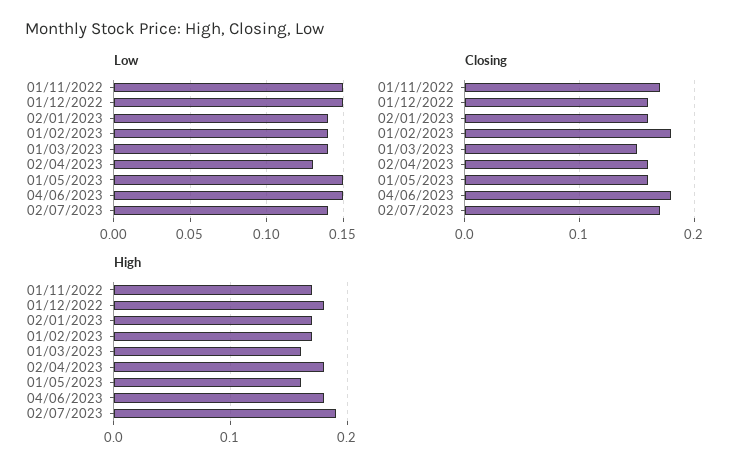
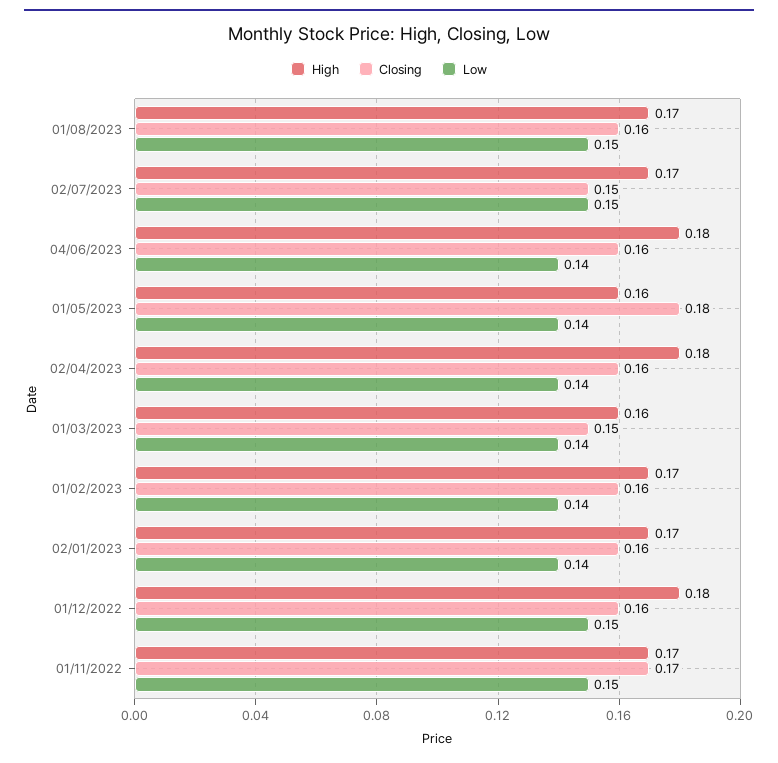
Low, 02/04/2023: 0.13 -> 0.14
Low, 01/05/2023: 0.15 -> 0.14
Low, 04/06/2023: 0.15 -> 0.14
Low, 02/07/2023: 0.14 -> 0.15
Closing, 01/02/2023: 0.18 -> 0.16
Closing, 01/05/2023: 0.16 -> 0.18
Closing, 04/06/2023: 0.18 -> 0.16
Closing, 02/07/2023: 0.17 -> 0.15
High, 02/07/2023: 0.19 -> 0.17
High, 01/08/2023: none -> 0.17
Closing, 01/08/2023: none -> 0.16
Low, 01/08/2023: none -> 0.15

